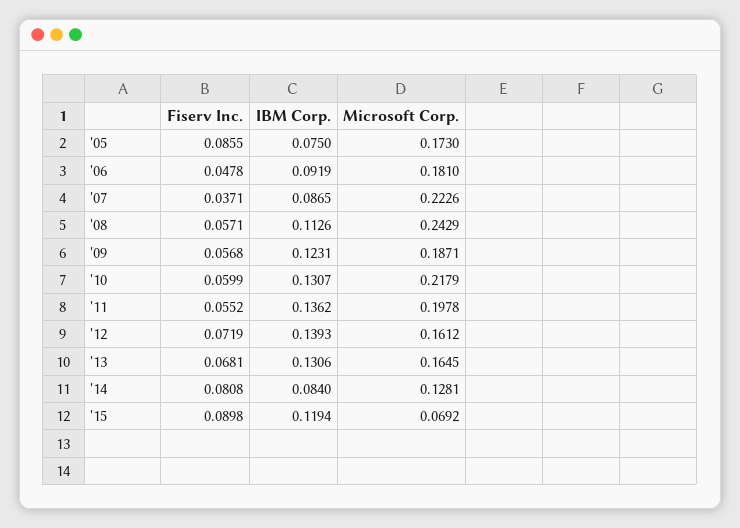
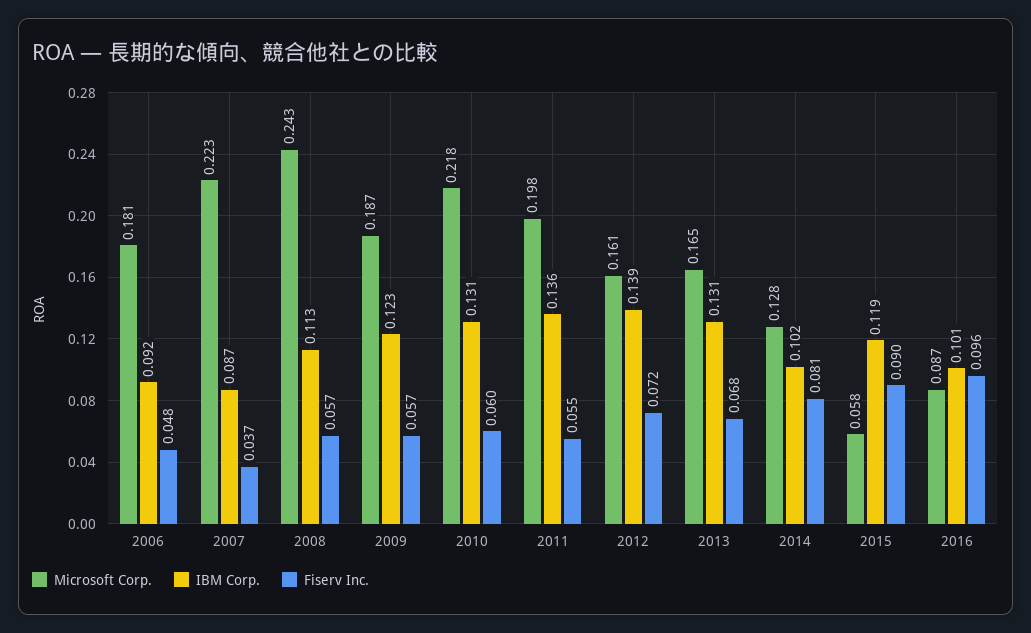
Fiserv Inc., '05: 0.0855 -> none
IBM Corp., '05: 0.075 -> none
Microsoft Corp., '05: 0.173 -> none
IBM Corp., '14: 0.084 -> 0.102
Microsoft Corp., '15: 0.0692 -> 0.058
Microsoft Corp., 2016: none -> 0.087
IBM Corp., 2016: none -> 0.101
Fiserv Inc., 2016: none -> 0.096

